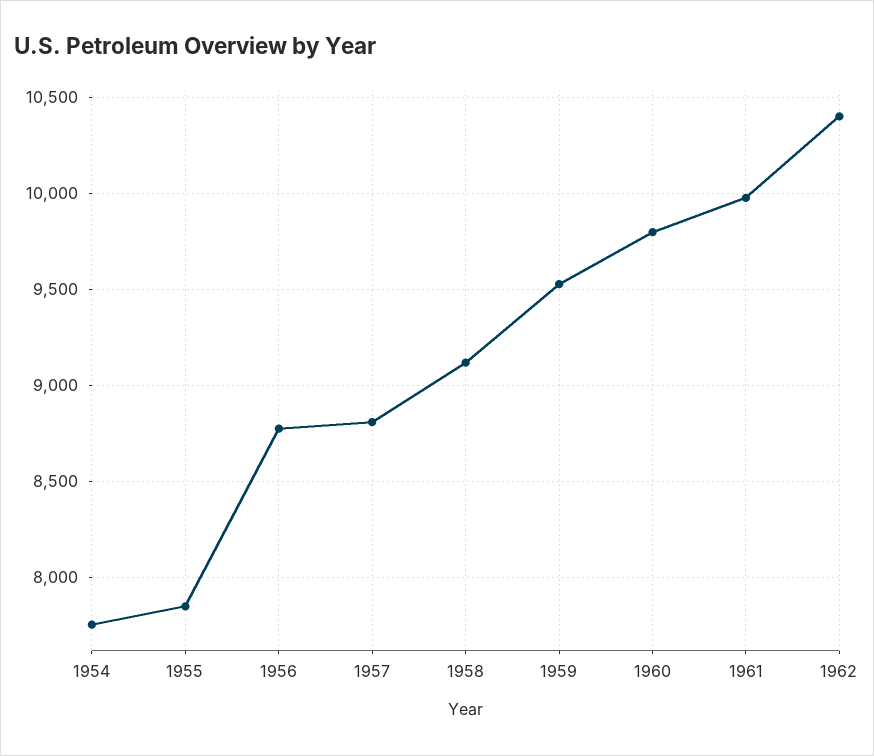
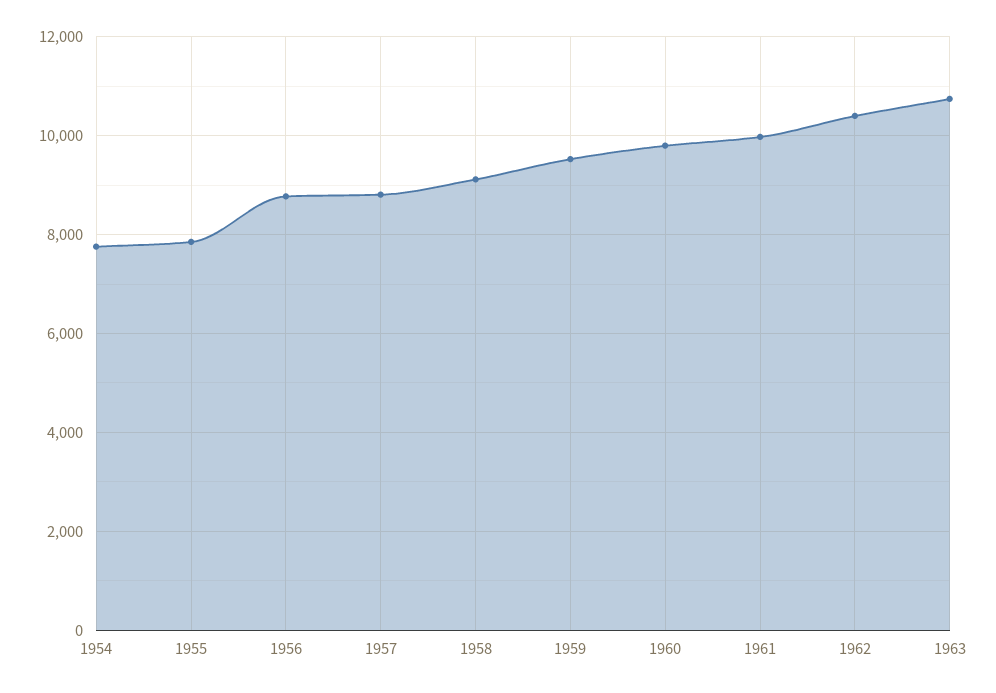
1963: none -> 10800

